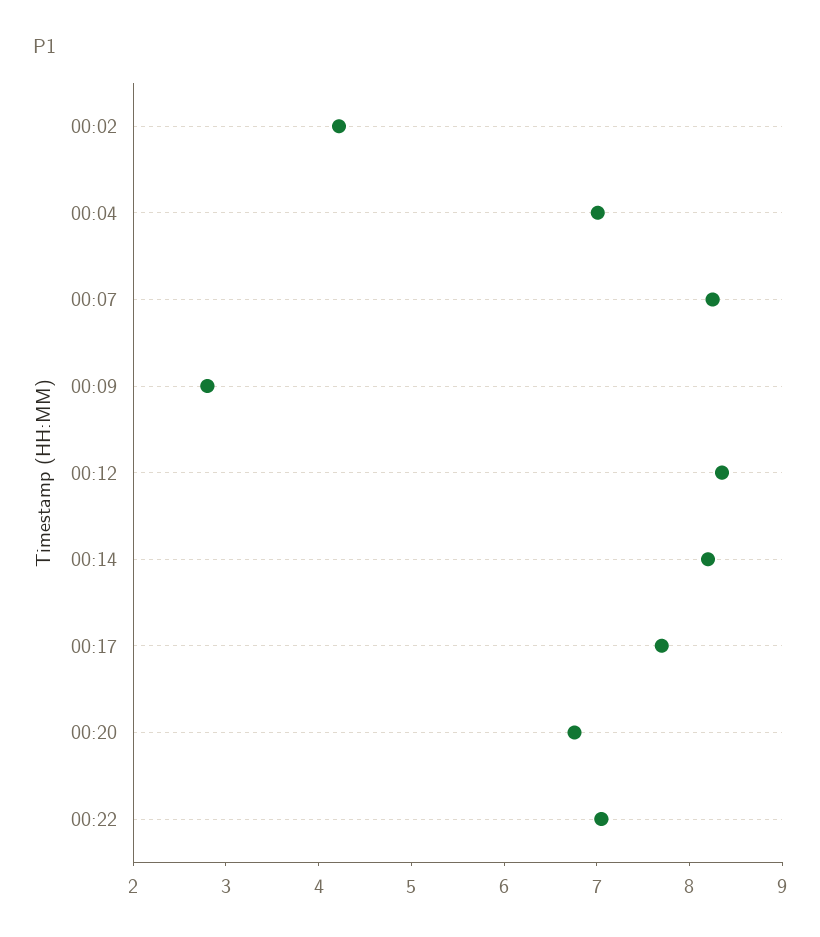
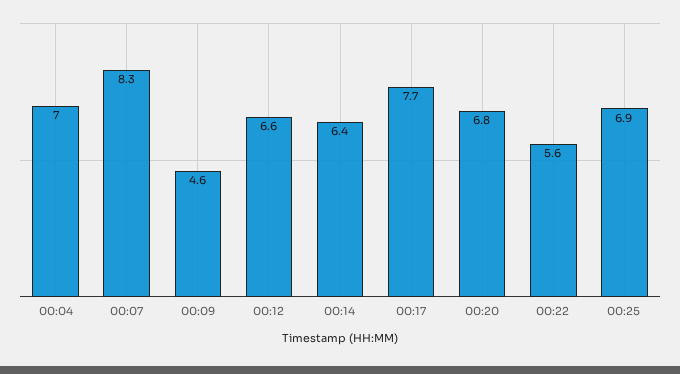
00:02: 4.2 -> none
00:09: 2.8 -> 4.6
00:12: 8.4 -> 6.6
00:14: 8.2 -> 6.4
00:22: 7 -> 5.6
00:25: none -> 6.9

